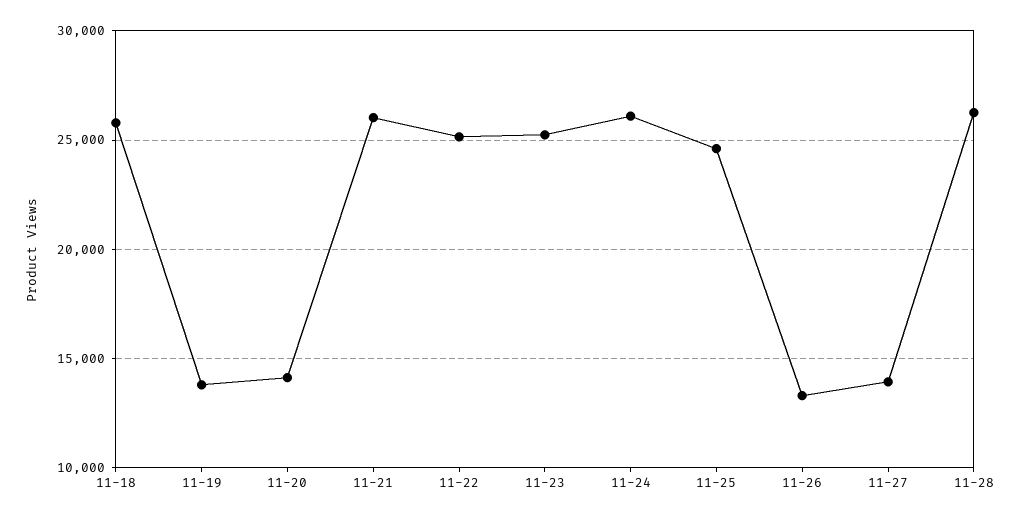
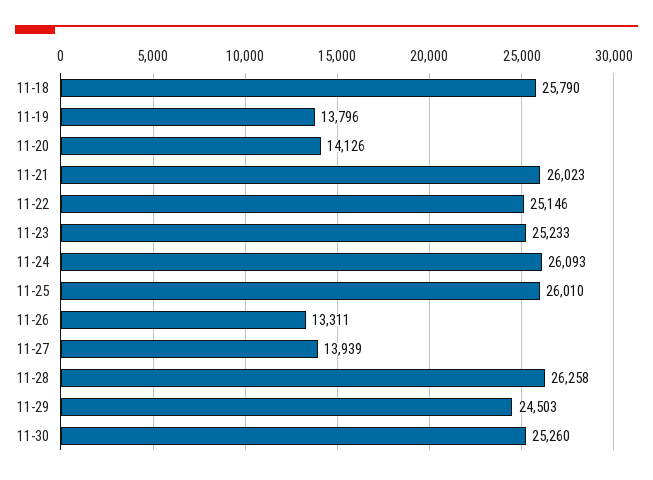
11-25: 24500 -> 26010
11-29: none -> 24503
11-30: none -> 25260

